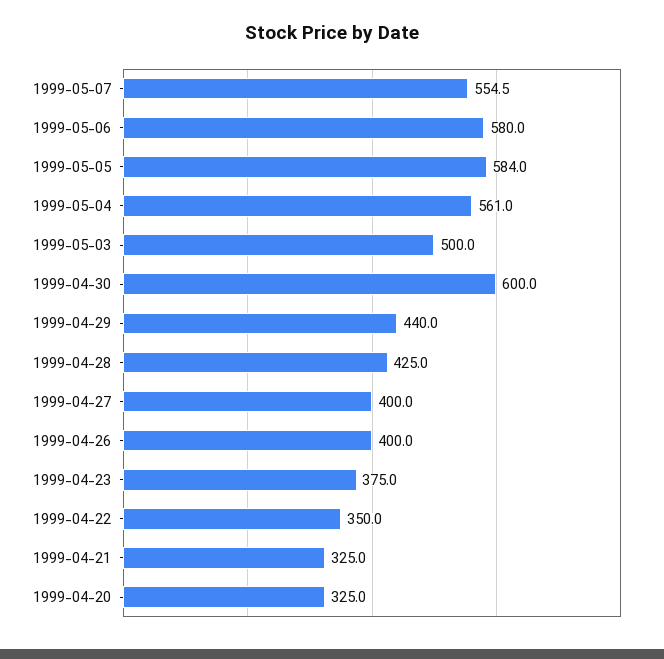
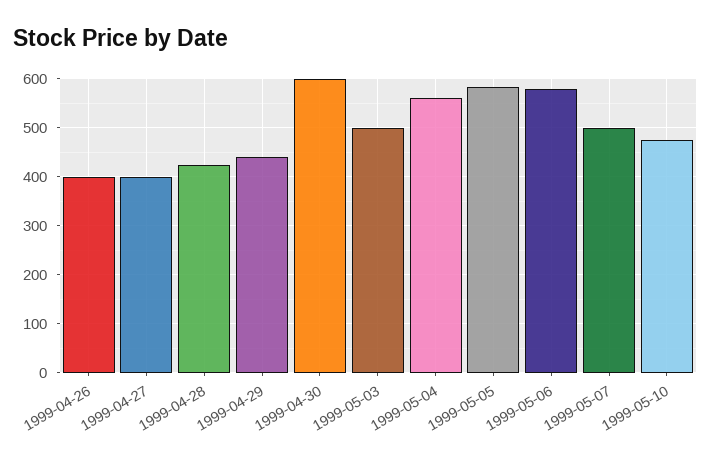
1999-05-07: 554.5 -> 500
1999-04-23: 375 -> none
1999-04-22: 350 -> none
1999-04-21: 325 -> none
1999-04-20: 325 -> none
1999-05-10: none -> 480

